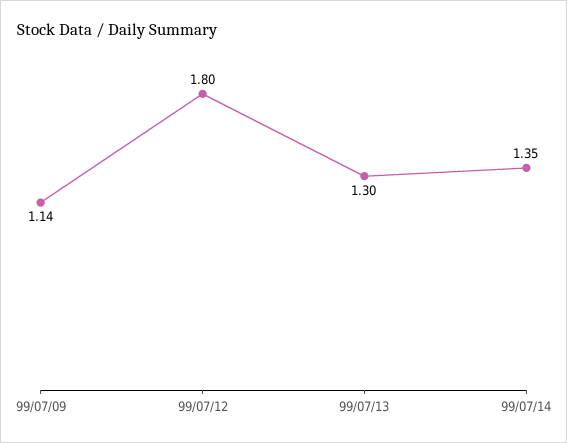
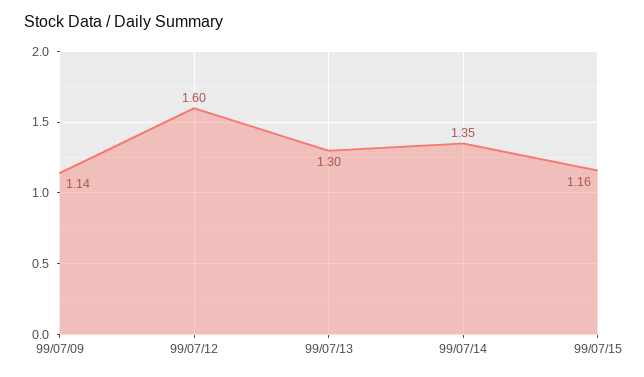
99/07/12: 1.8 -> 1.6
99/07/15: none -> 1.16

